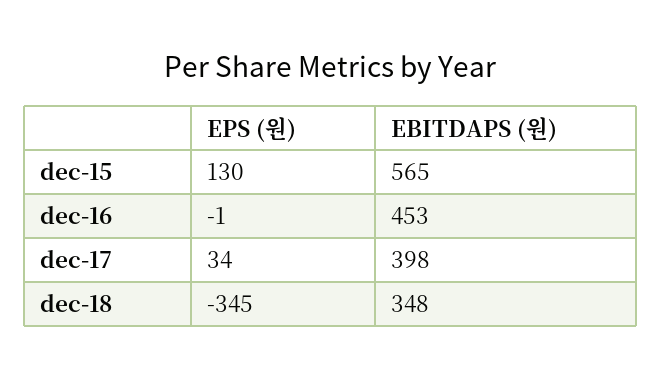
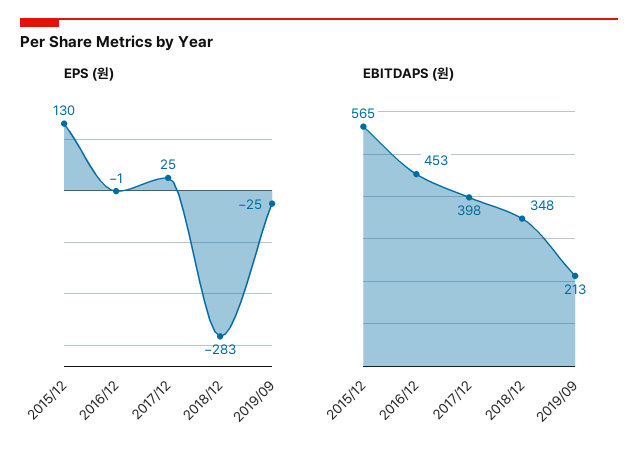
EPS (원), dec-17: 34 -> 25
EPS (원), dec-18: -345 -> -283
EPS (원), 2019/09: none -> -25
EBITDAPS (원), 2019/09: none -> 213

